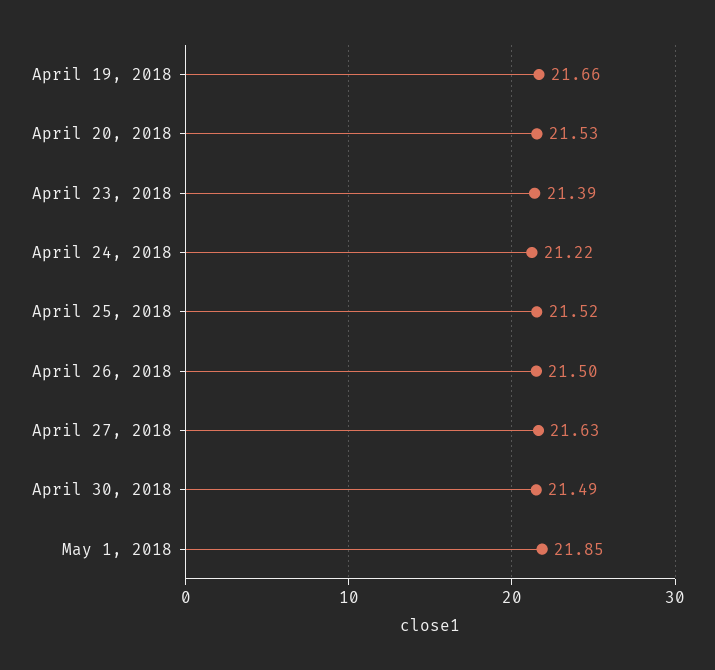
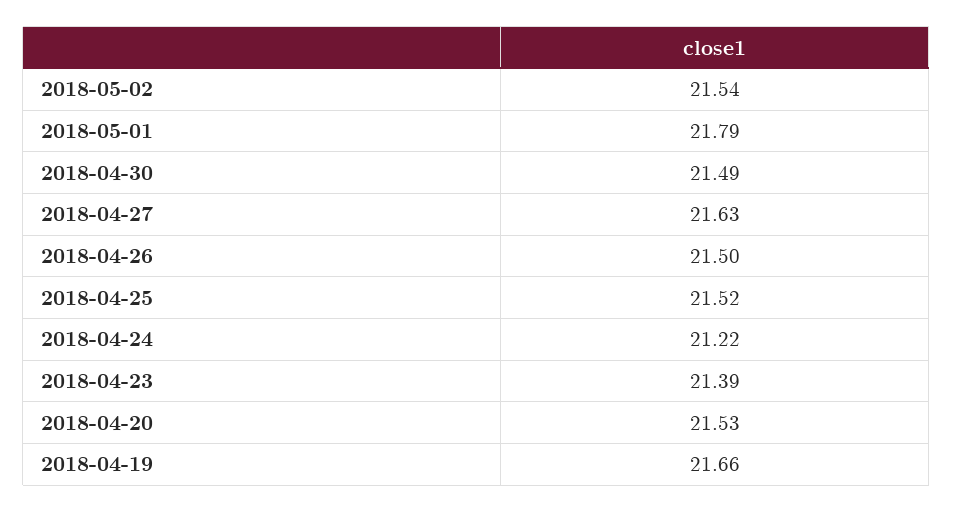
May 1, 2018: 21.85 -> 21.79
2018-05-02: none -> 21.54

